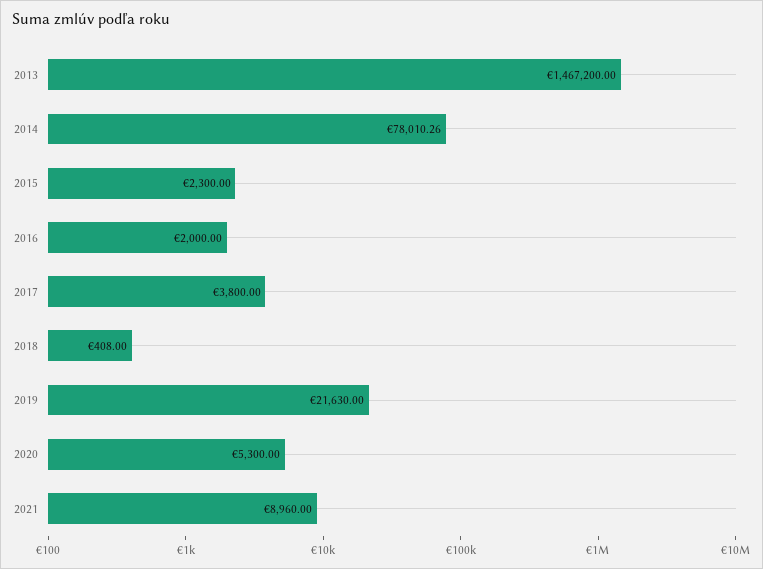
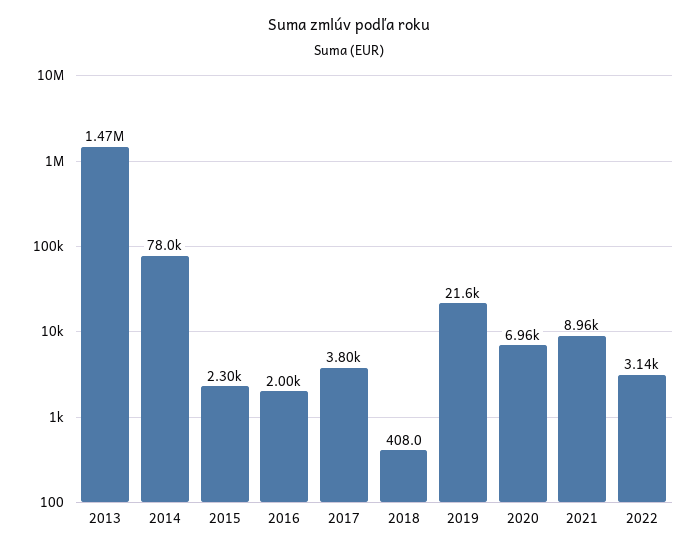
2020: 5300 -> 6960
2022: none -> 3140

